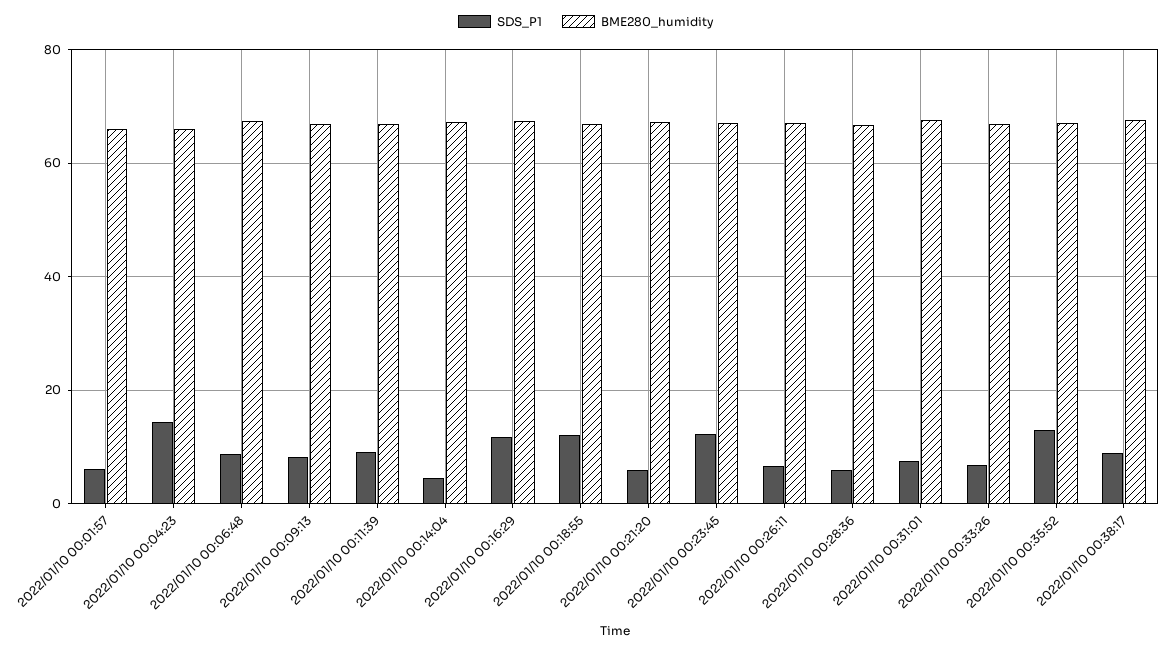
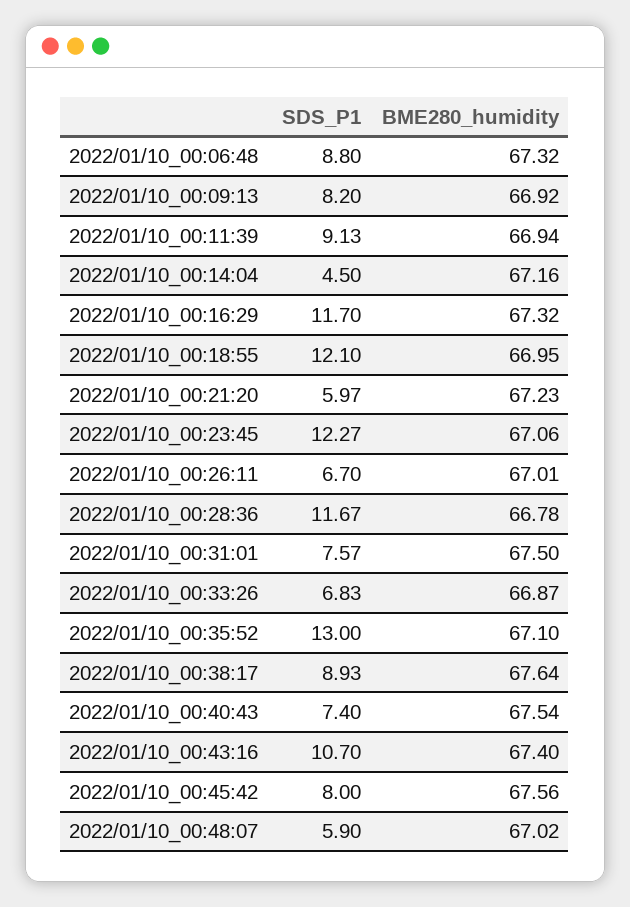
SDS_P1, 2022/01/10 00:01:57: 6 -> none
BME280_humidity, 2022/01/10 00:01:57: 66 -> none
SDS_P1, 2022/01/10 00:04:23: 14 -> none
BME280_humidity, 2022/01/10 00:04:23: 66 -> none
SDS_P1, 2022/01/10 00:28:36: 6 -> 11.67
SDS_P1, 2022/01/10_00:40:43: none -> 7.4
BME280_humidity, 2022/01/10_00:40:43: none -> 67.54
SDS_P1, 2022/01/10_00:43:16: none -> 10.7
BME280_humidity, 2022/01/10_00:43:16: none -> 67.4
SDS_P1, 2022/01/10_00:45:42: none -> 8
BME280_humidity, 2022/01/10_00:45:42: none -> 67.56
SDS_P1, 2022/01/10_00:48:07: none -> 5.9
BME280_humidity, 2022/01/10_00:48:07: none -> 67.02

